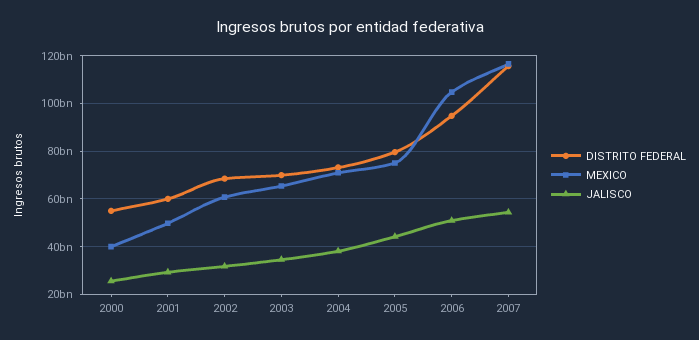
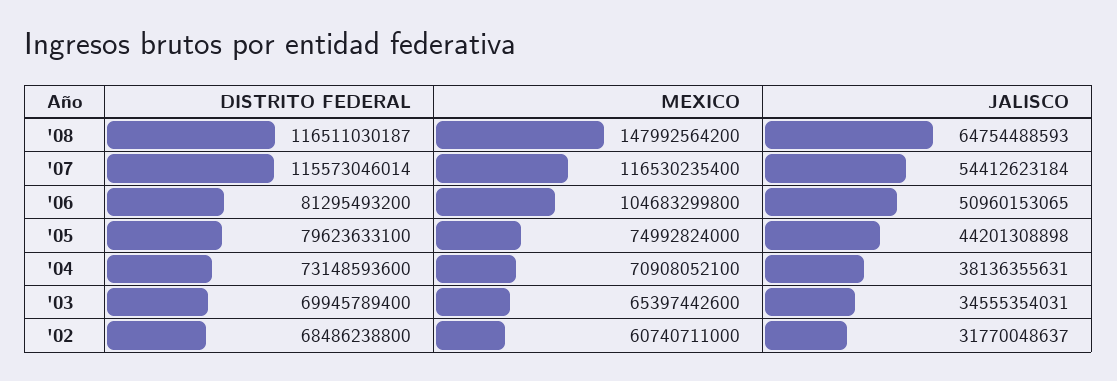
DISTRITO FEDERAL, 2000: 55000000000 -> none
MEXICO, 2000: 40000000000 -> none
JALISCO, 2000: 25000000000 -> none
DISTRITO FEDERAL, 2001: 60000000000 -> none
MEXICO, 2001: 50000000000 -> none
JALISCO, 2001: 30000000000 -> none
DISTRITO FEDERAL, 2006: 95000000000 -> 81295493200
DISTRITO FEDERAL, '08: none -> 116511030187
MEXICO, '08: none -> 147992564200
JALISCO, '08: none -> 64754488593

